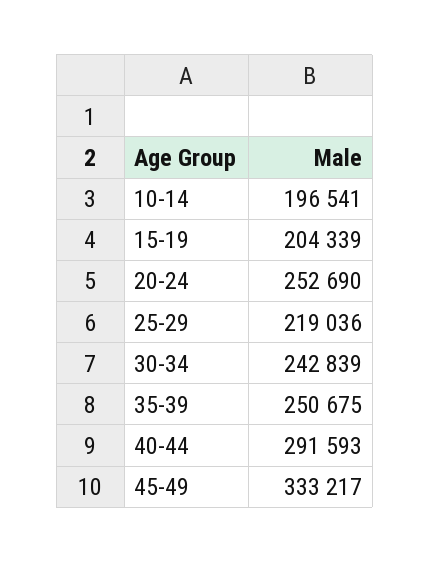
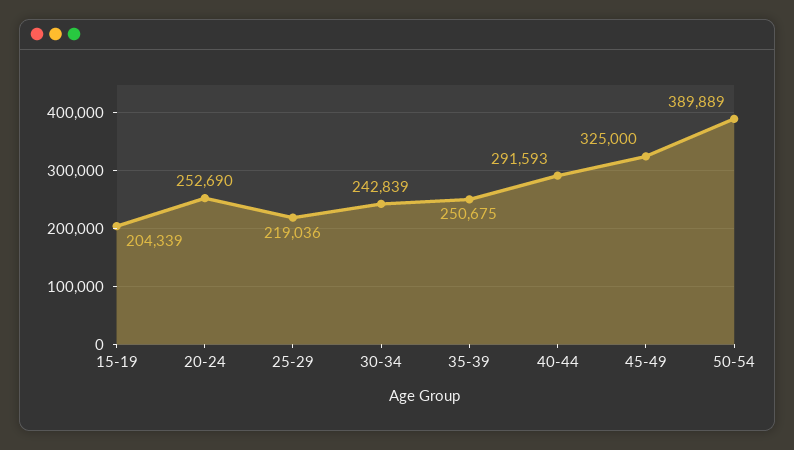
10-14: 196541 -> none
45-49: 333217 -> 325000
50-54: none -> 389889

